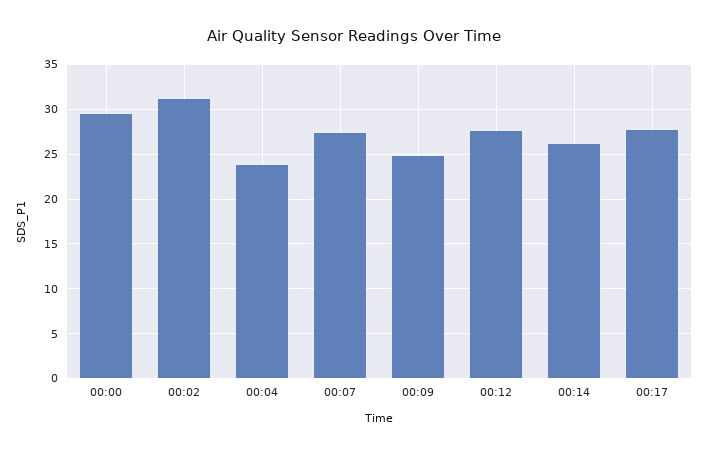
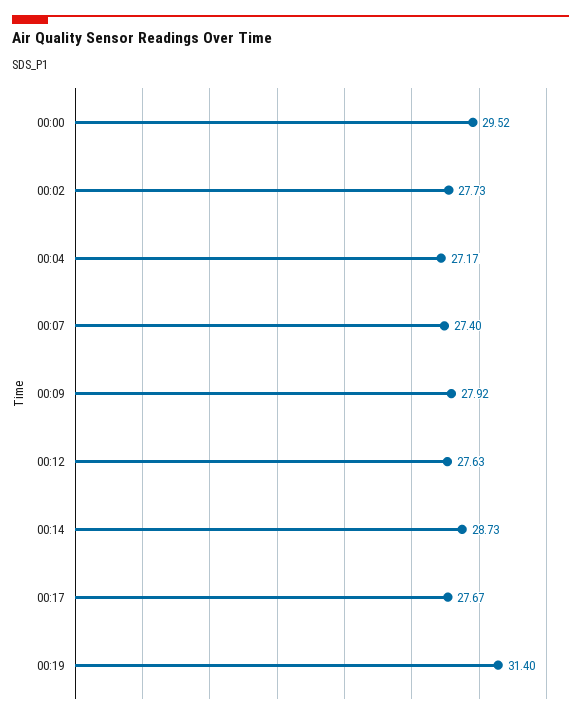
00:02: 31 -> 27.73
00:04: 24 -> 27.17
00:09: 25 -> 27.92
00:14: 26 -> 28.73
00:19: none -> 31.4

